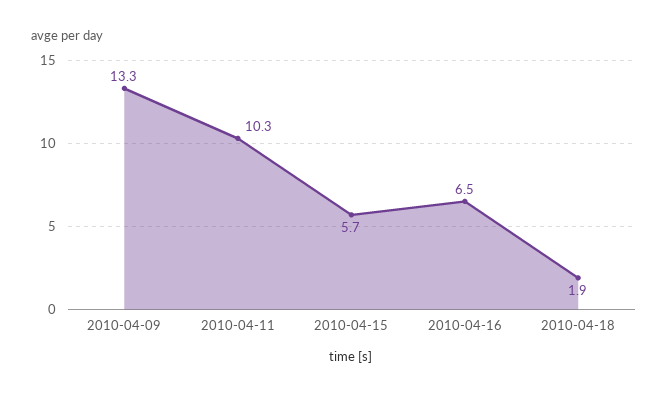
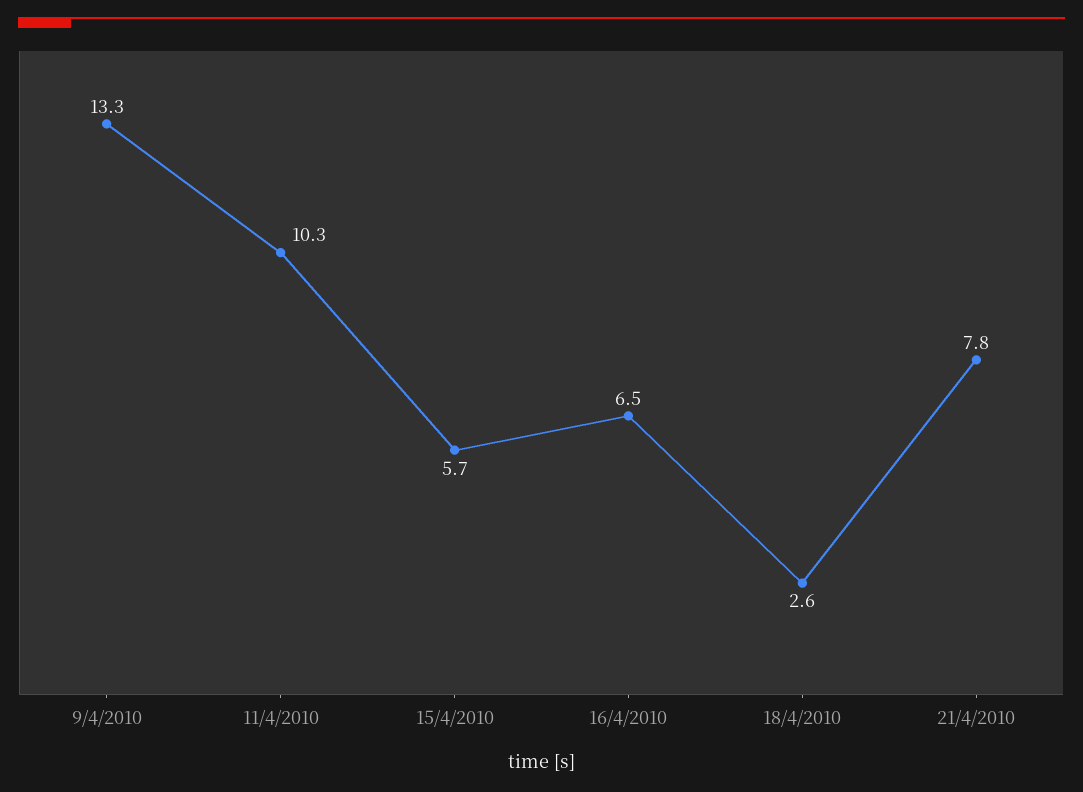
2010-04-18: 1.9 -> 2.6
21/4/2010: none -> 7.8

